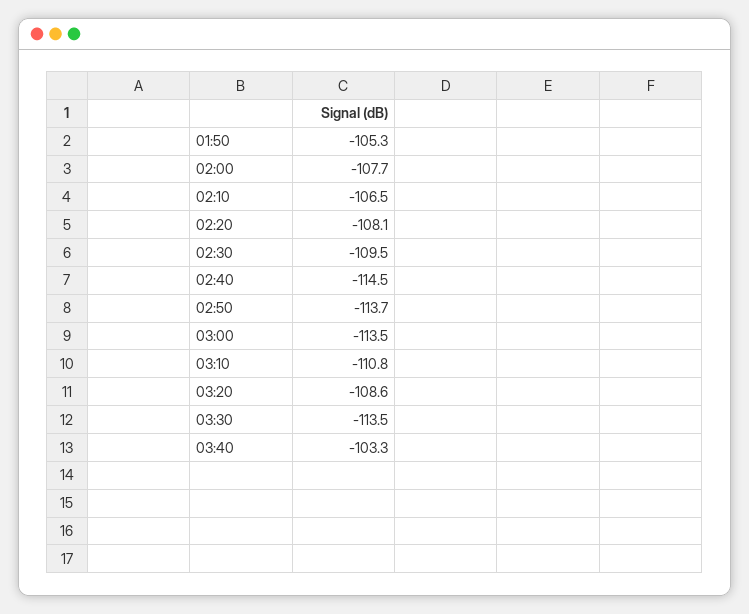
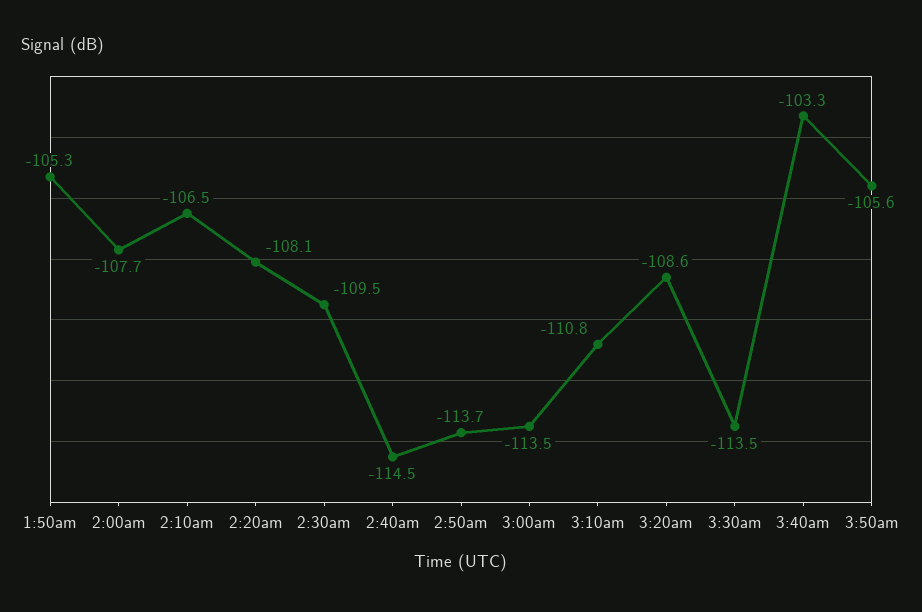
3:50am: none -> -105.6

